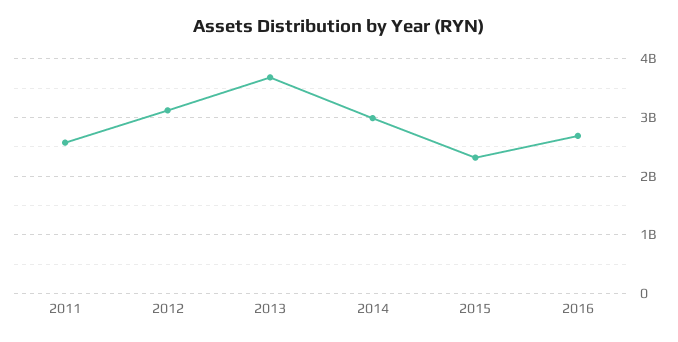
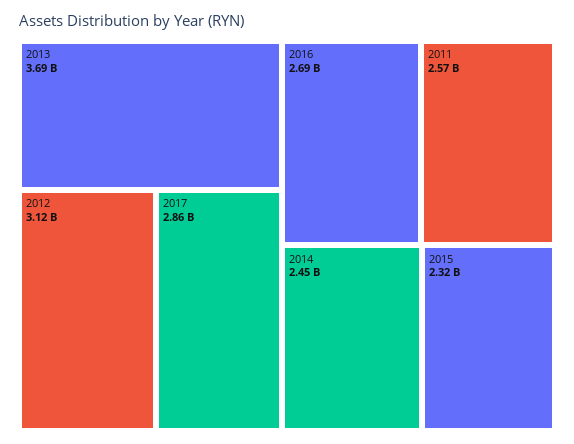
2014: 3000000000 -> 2450000000
2017: none -> 2860000000

